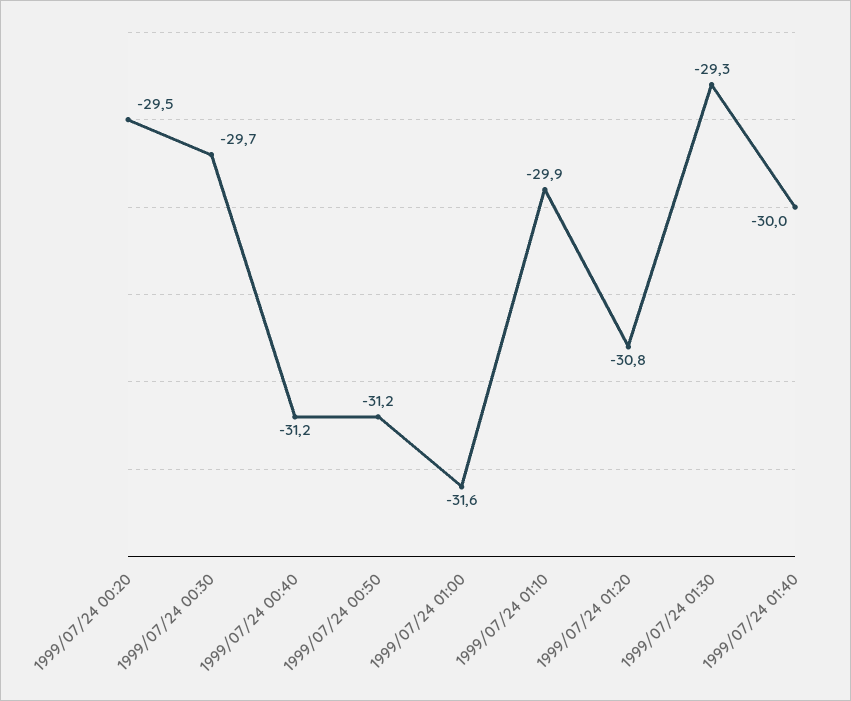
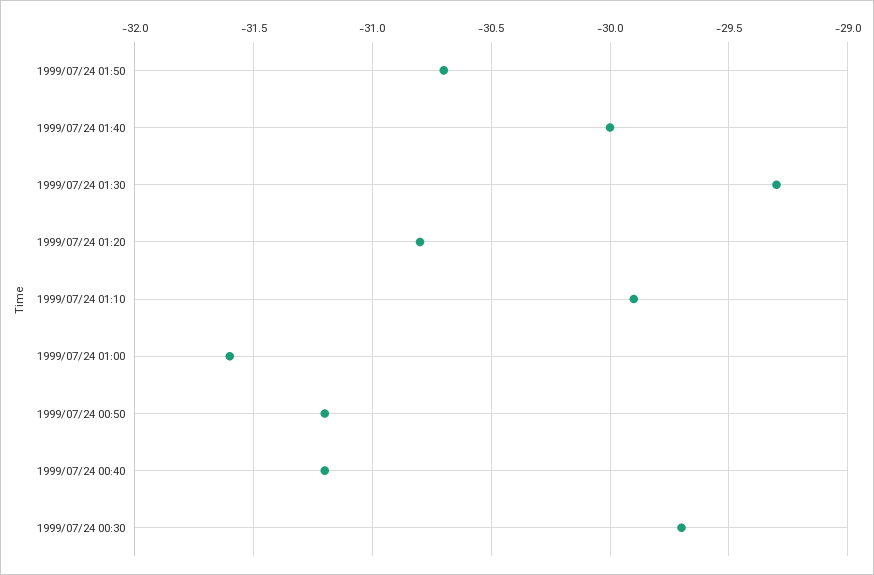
1999/07/24 00:20: -29.5 -> none
1999/07/24 01:50: none -> -30.7

